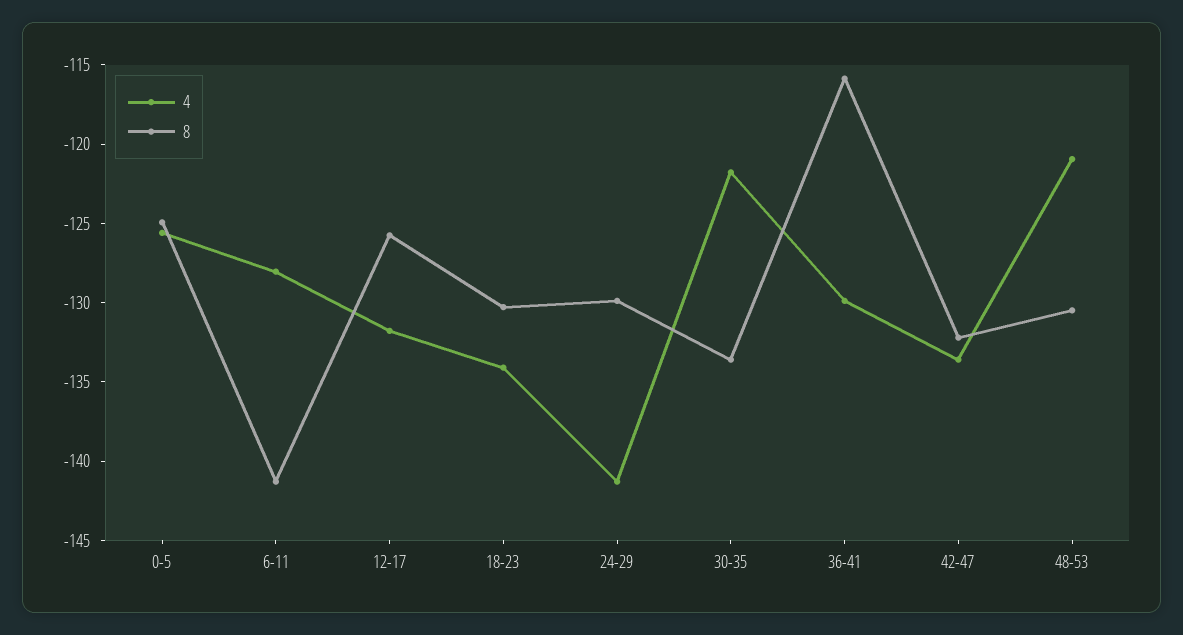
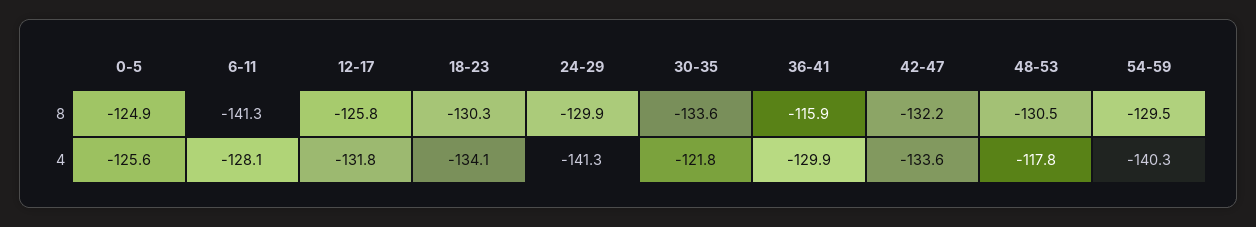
4, 48-53: -121 -> -117.8
8, 54-59: none -> -129.5
4, 54-59: none -> -140.3

